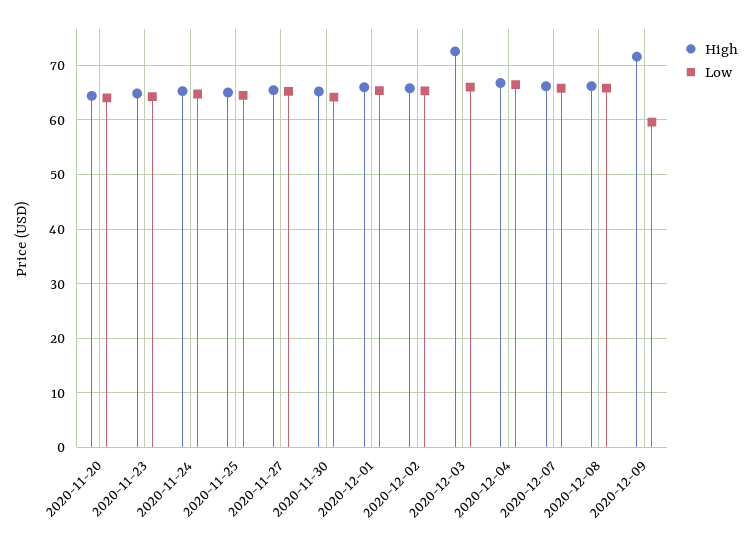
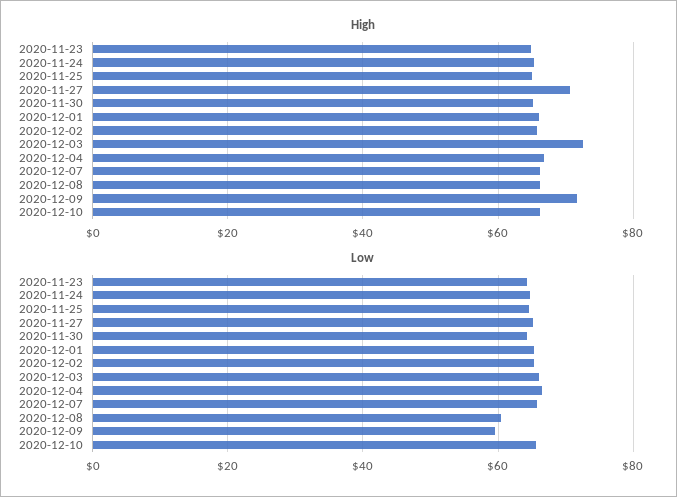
High, 2020-11-20: 64 -> none
Low, 2020-11-20: 64 -> none
High, 2020-11-27: 66 -> 70
Low, 2020-12-08: 66 -> 60
High, 2020-12-10: none -> 66
Low, 2020-12-10: none -> 66

